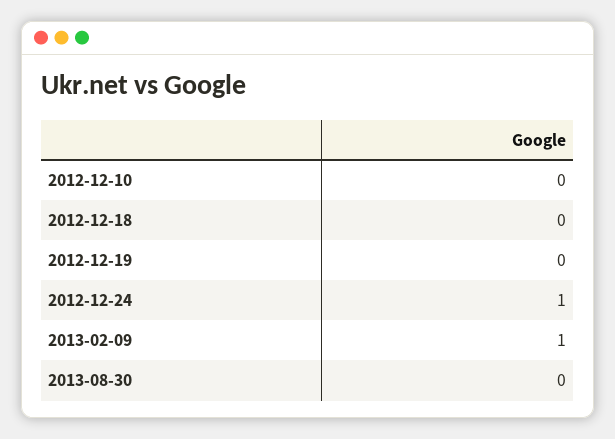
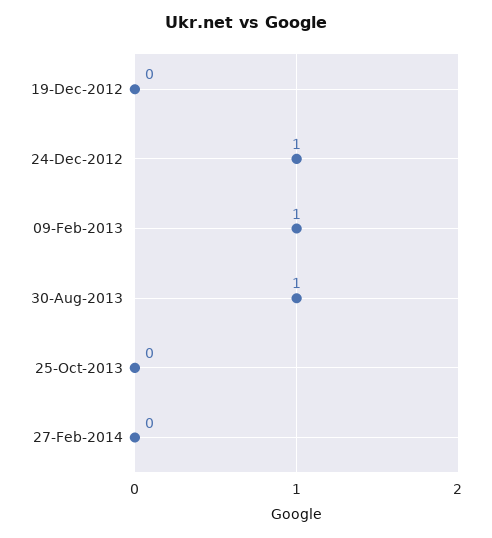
2012-12-10: 0 -> none
2012-12-18: 0 -> none
2013-08-30: 0 -> 1
25-Oct-2013: none -> 0
27-Feb-2014: none -> 0

